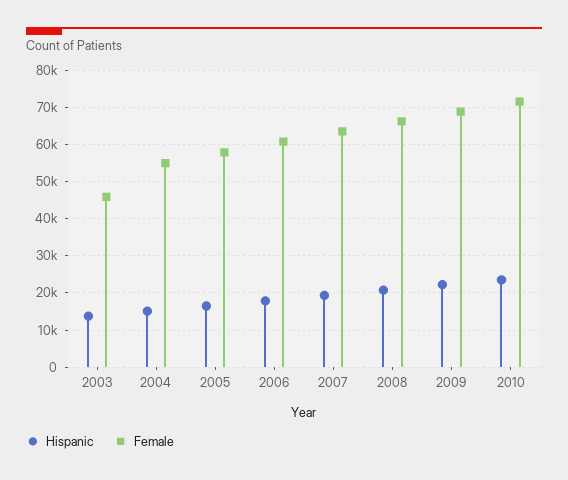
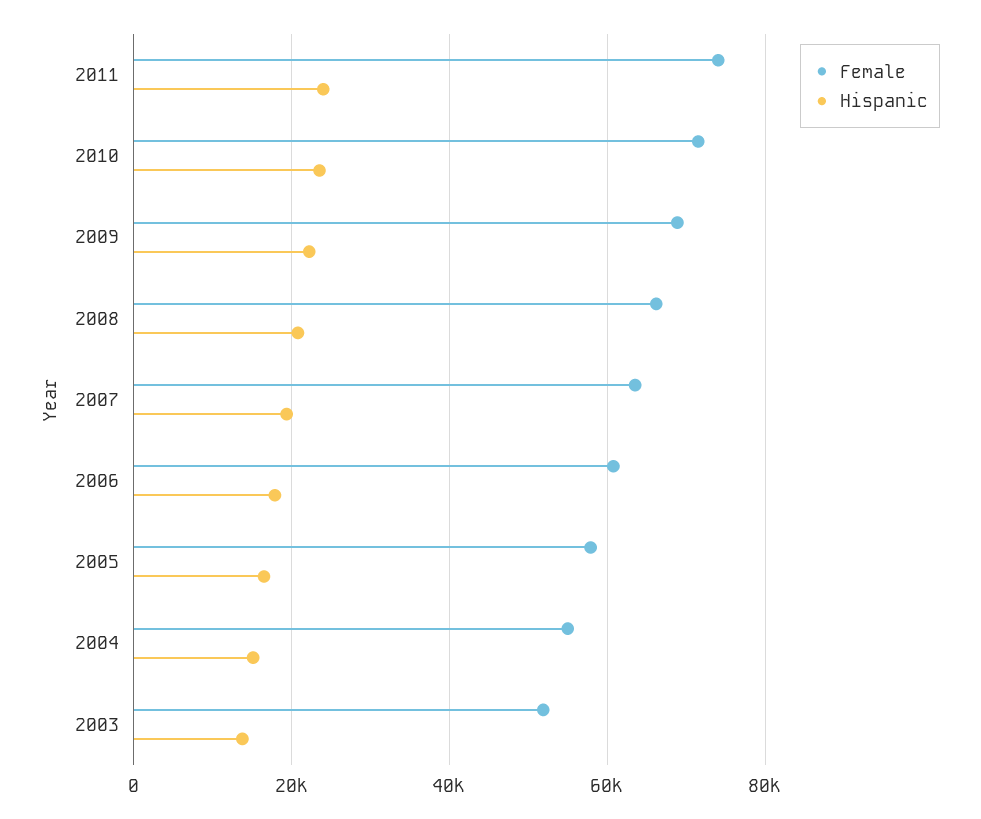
Female, 2003: 46000 -> 52000
Female, 2011: none -> 74000
Hispanic, 2011: none -> 24000

